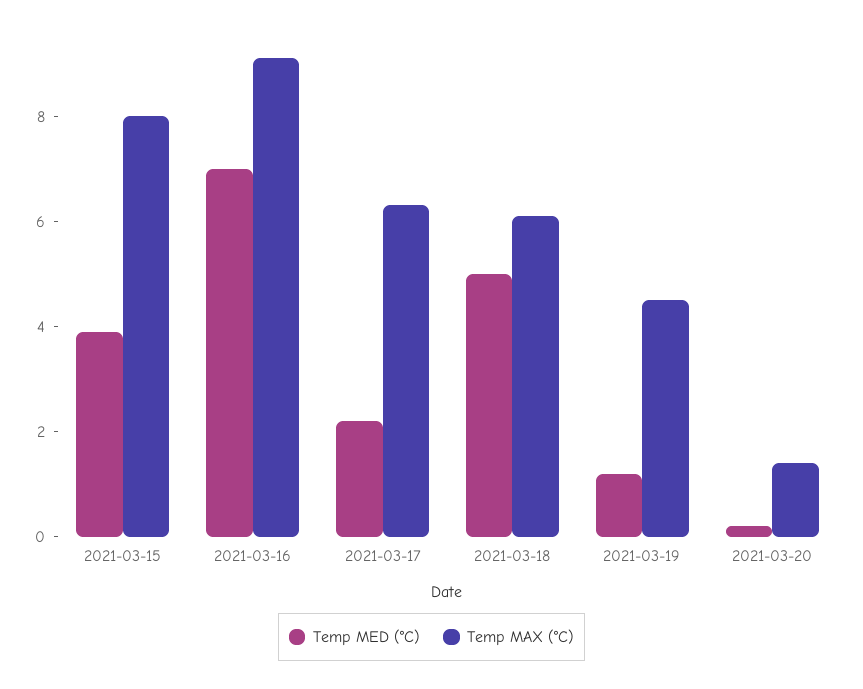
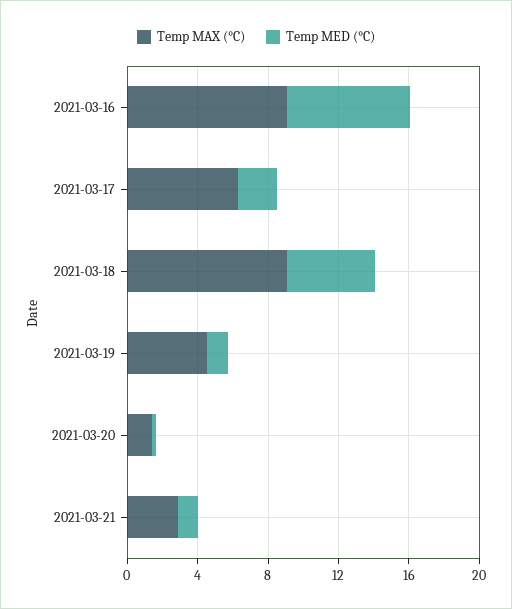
Temp MED (°C), 2021-03-15: 4 -> none
Temp MAX (°C), 2021-03-15: 8 -> none
Temp MAX (°C), 2021-03-18: 6 -> 9
Temp MAX (°C), 2021-03-21: none -> 3
Temp MED (°C), 2021-03-21: none -> 1

